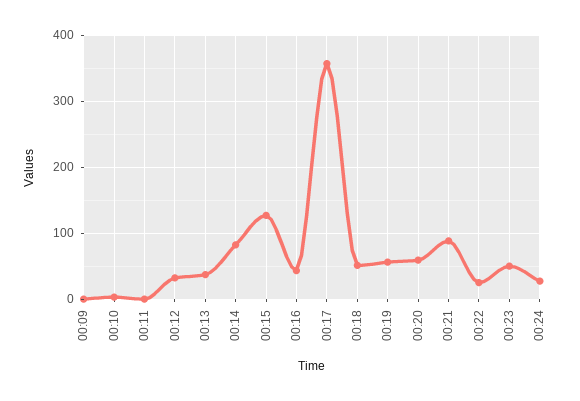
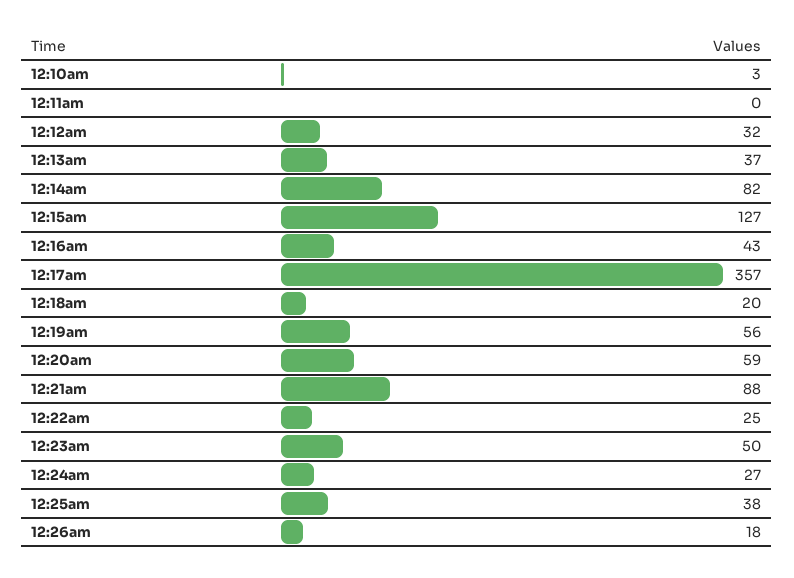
00:09: 0 -> none
00:18: 50 -> 20
12:25am: none -> 38
12:26am: none -> 18

